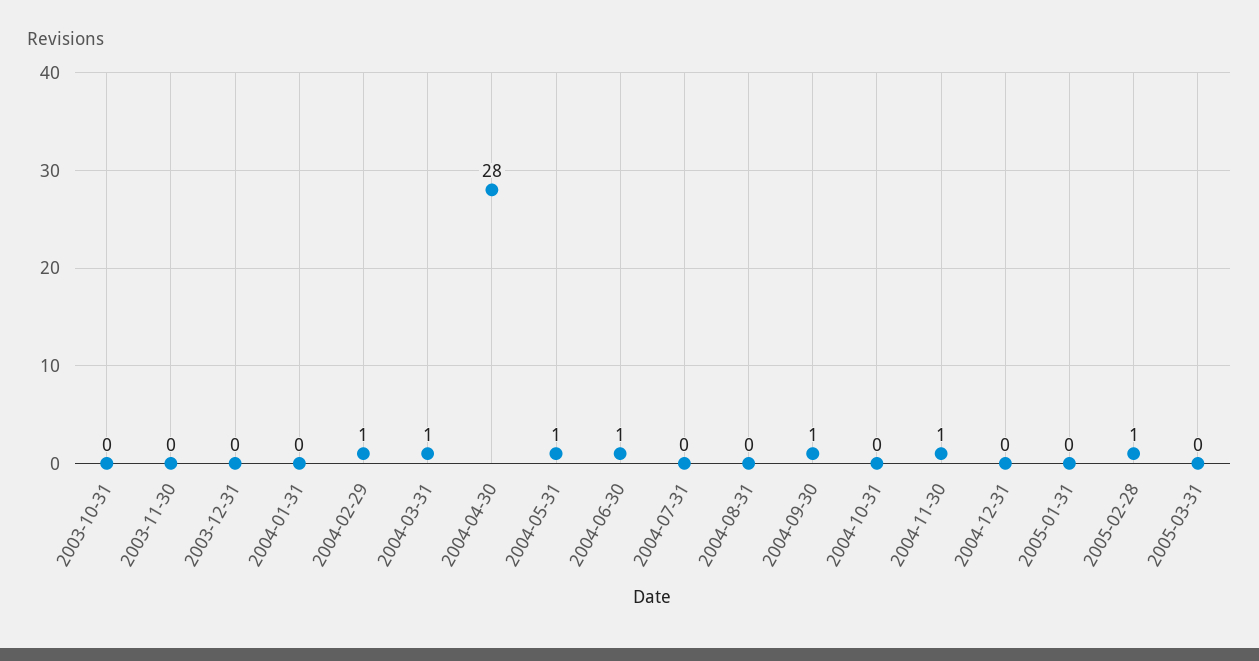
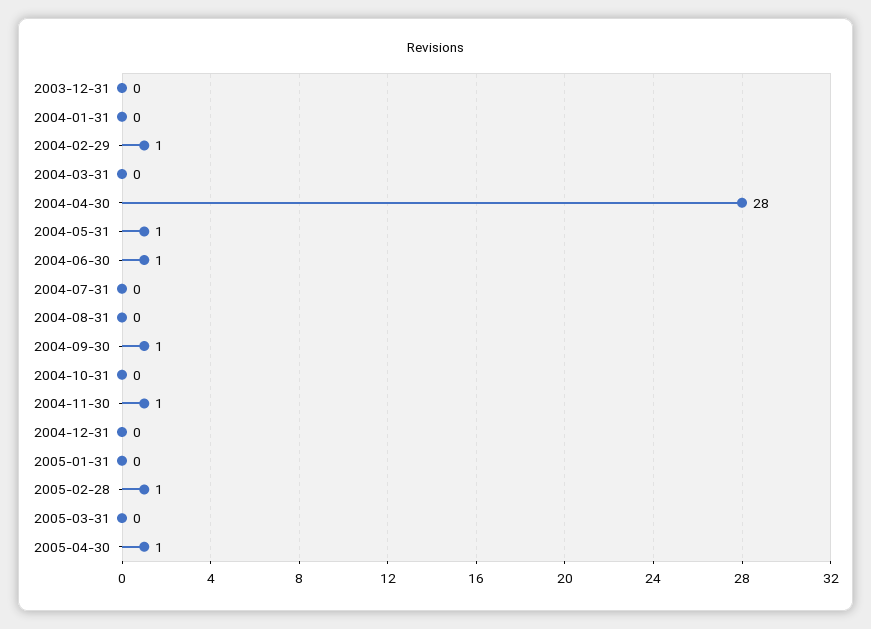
2003-10-31: 0 -> none
2003-11-30: 0 -> none
2004-03-31: 1 -> 0
2005-04-30: none -> 1

